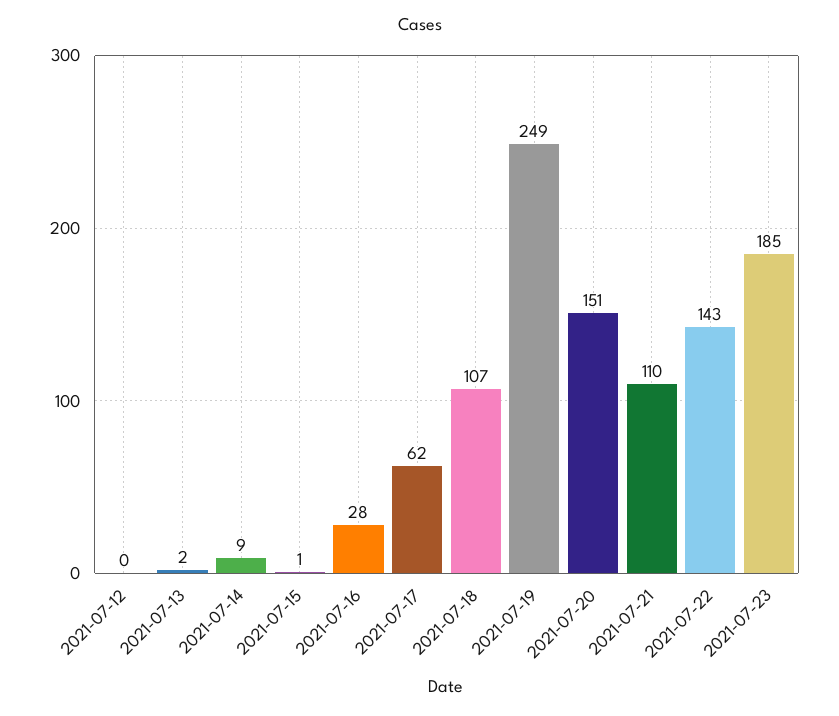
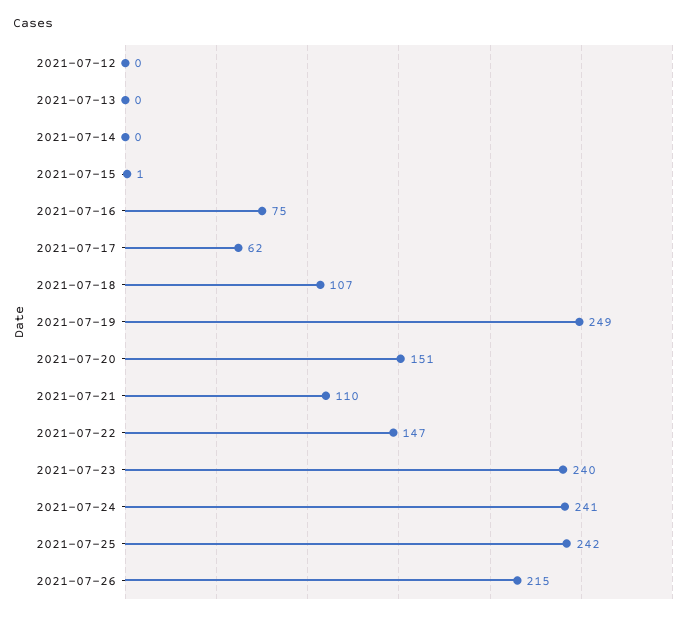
2021-07-13: 2 -> 0
2021-07-14: 9 -> 0
2021-07-16: 28 -> 75
2021-07-22: 143 -> 147
2021-07-23: 185 -> 240
2021-07-24: none -> 241
2021-07-25: none -> 242
2021-07-26: none -> 215

